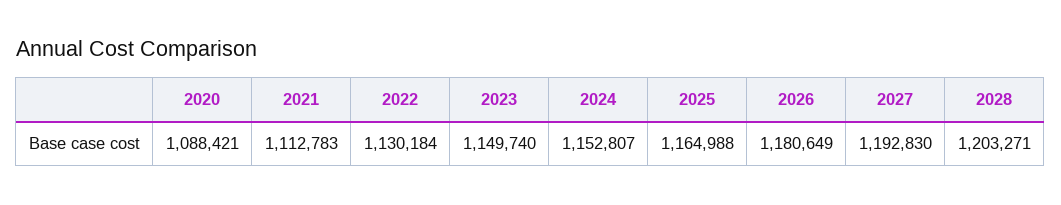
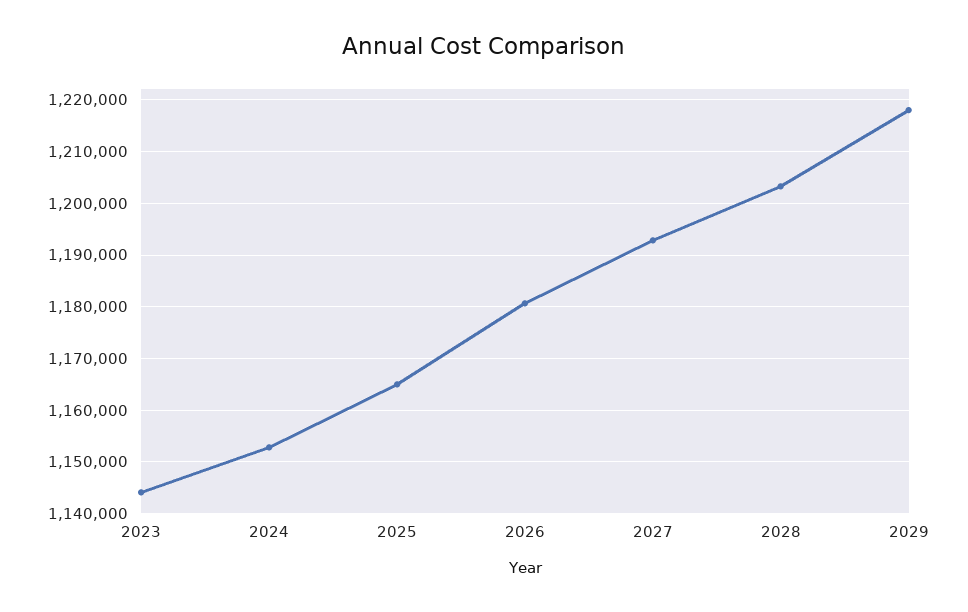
2020: 1088421 -> none
2021: 1112783 -> none
2022: 1130184 -> none
2023: 1149740 -> 1144000
2029: none -> 1218000

